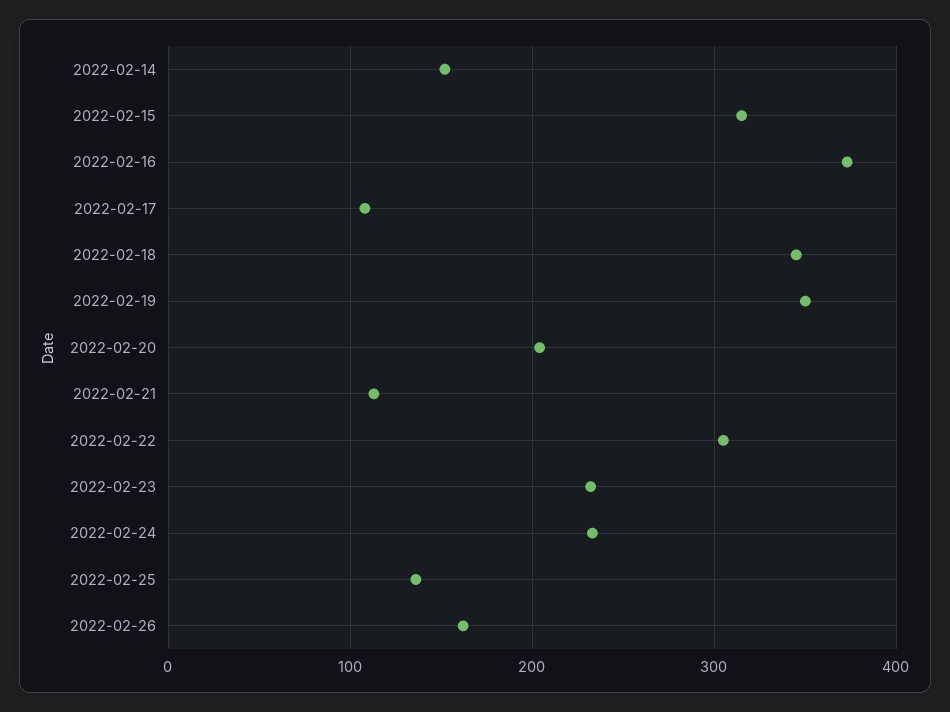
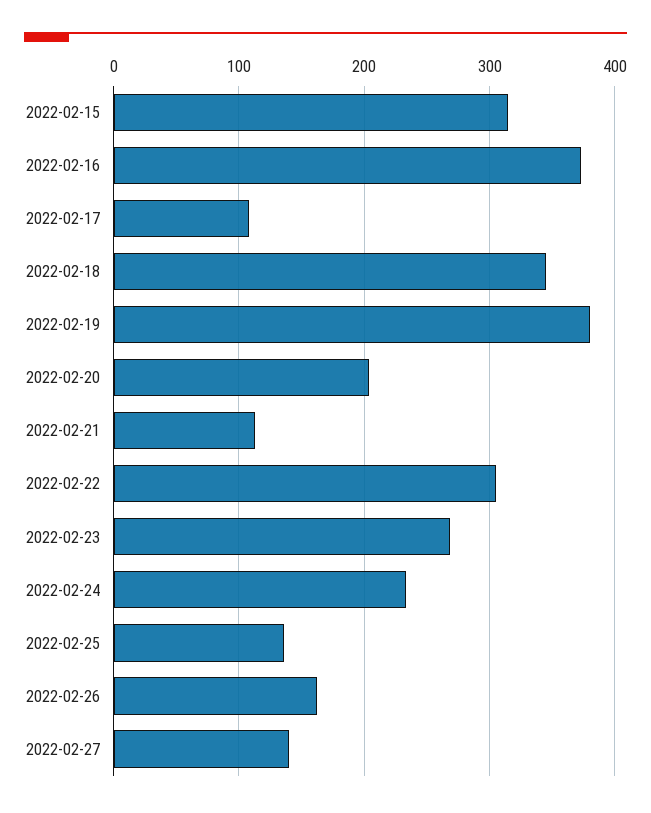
2022-02-14: 150 -> none
2022-02-19: 350 -> 380
2022-02-23: 230 -> 270
2022-02-27: none -> 140

